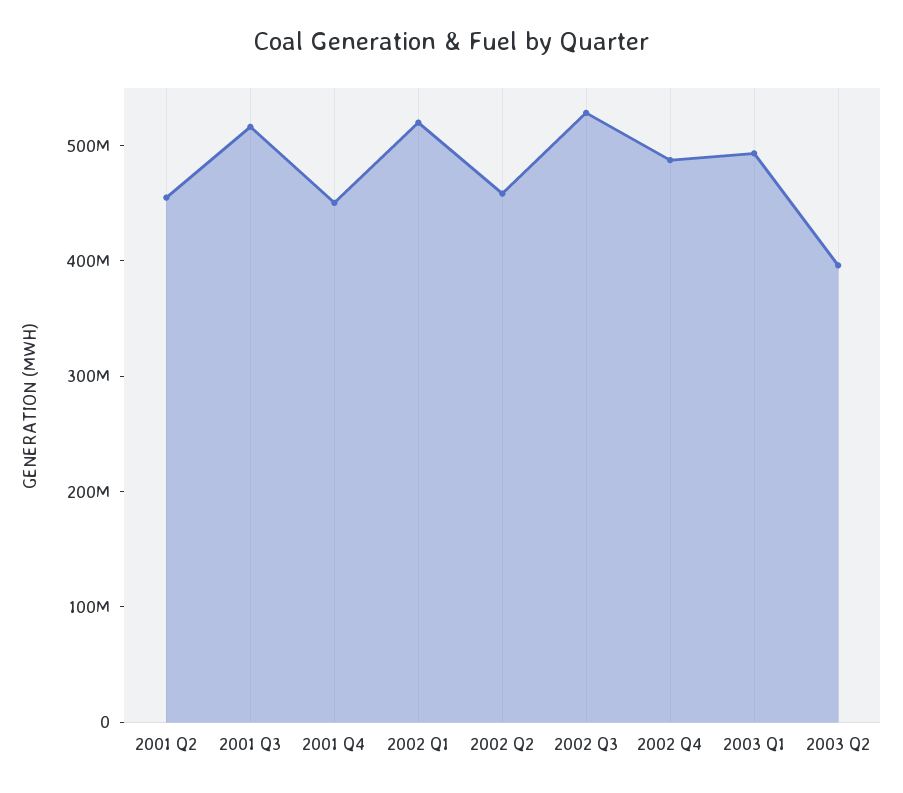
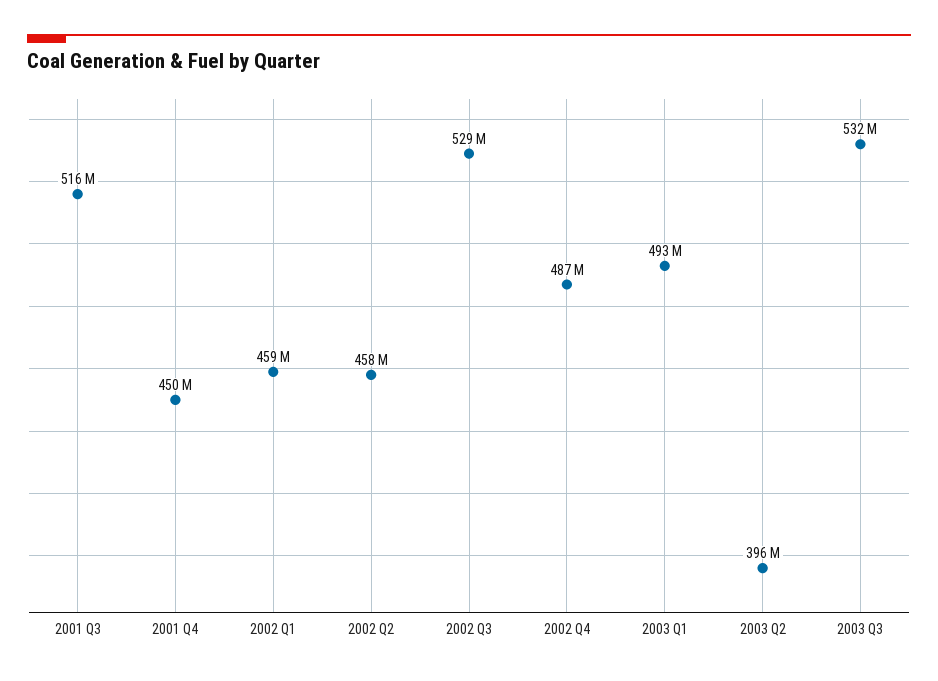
2001 Q2: 460000000 -> none
2002 Q1: 520000000 -> 459000000
2003 Q3: none -> 532000000

